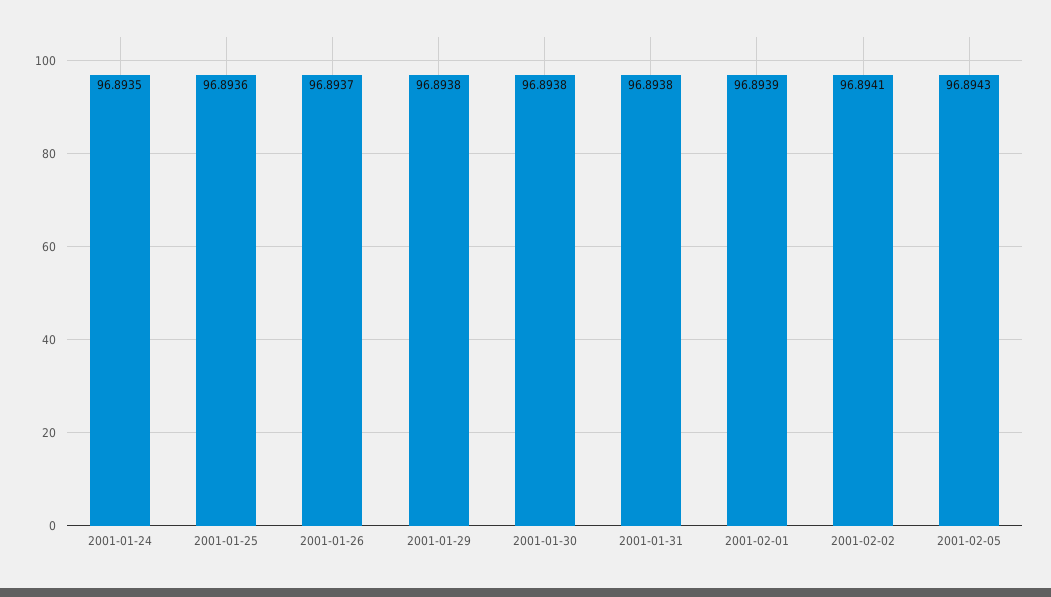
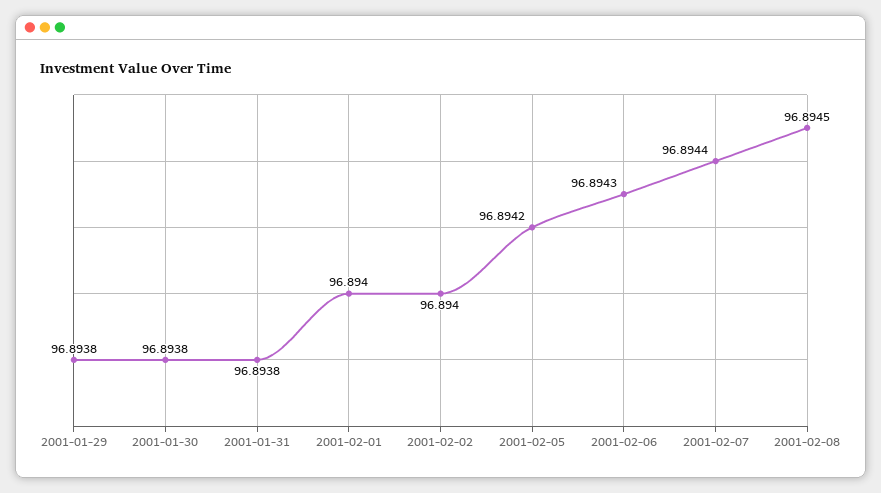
2001-01-24: 96.8935 -> none
2001-01-25: 96.8936 -> none
2001-01-26: 96.8937 -> none
2001-02-01: 96.8939 -> 96.894
2001-02-02: 96.8941 -> 96.894
2001-02-05: 96.8943 -> 96.8942
2001-02-06: none -> 96.8943
2001-02-07: none -> 96.8944
2001-02-08: none -> 96.8945

